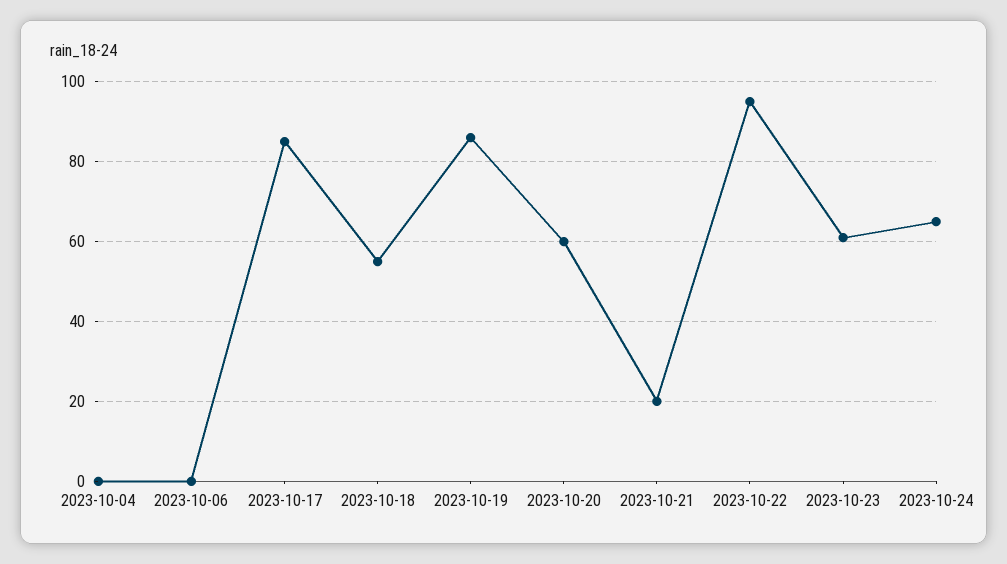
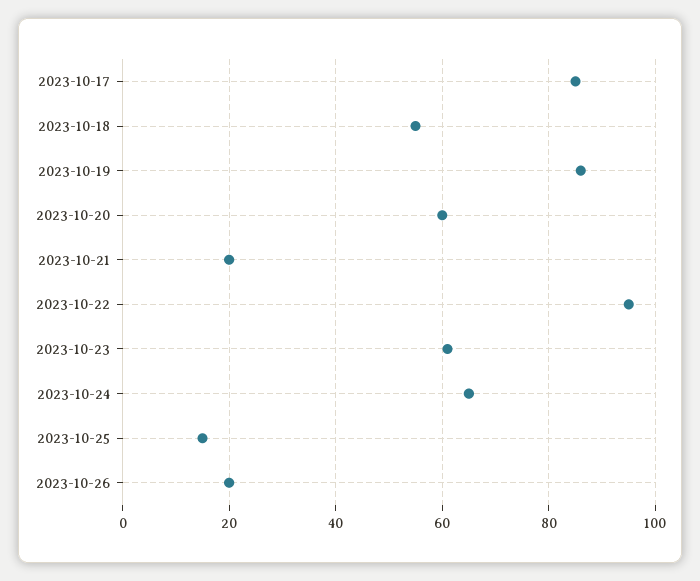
2023-10-04: 0 -> none
2023-10-06: 0 -> none
2023-10-25: none -> 15
2023-10-26: none -> 20

